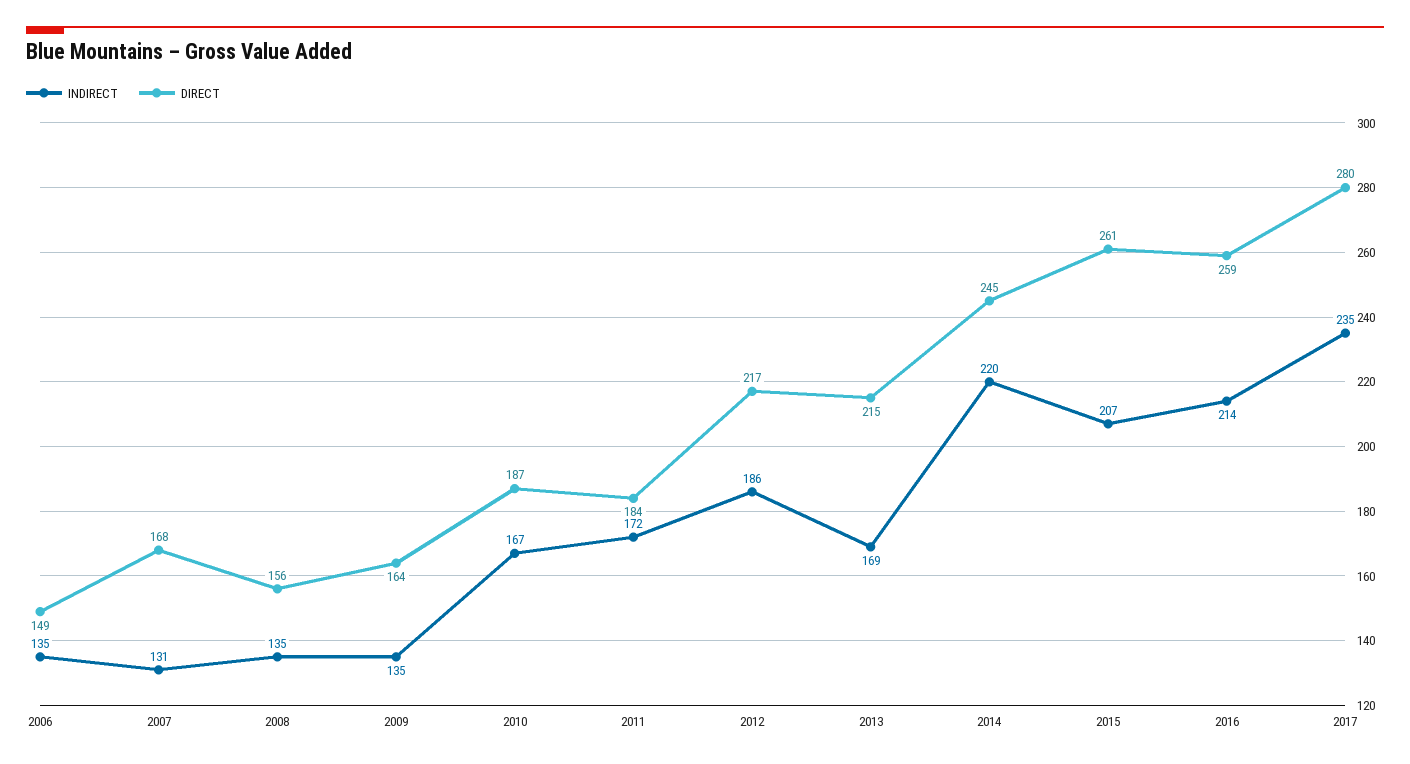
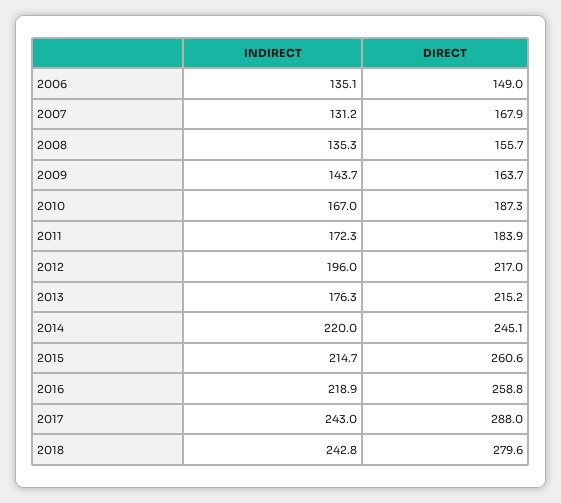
INDIRECT, 2009: 135 -> 143.7
INDIRECT, 2012: 186 -> 196
INDIRECT, 2013: 169 -> 176.3
INDIRECT, 2015: 207 -> 214.7
INDIRECT, 2016: 214 -> 218.9
INDIRECT, 2017: 235 -> 243
DIRECT, 2017: 280 -> 288
INDIRECT, 2018: none -> 242.8
DIRECT, 2018: none -> 279.6

